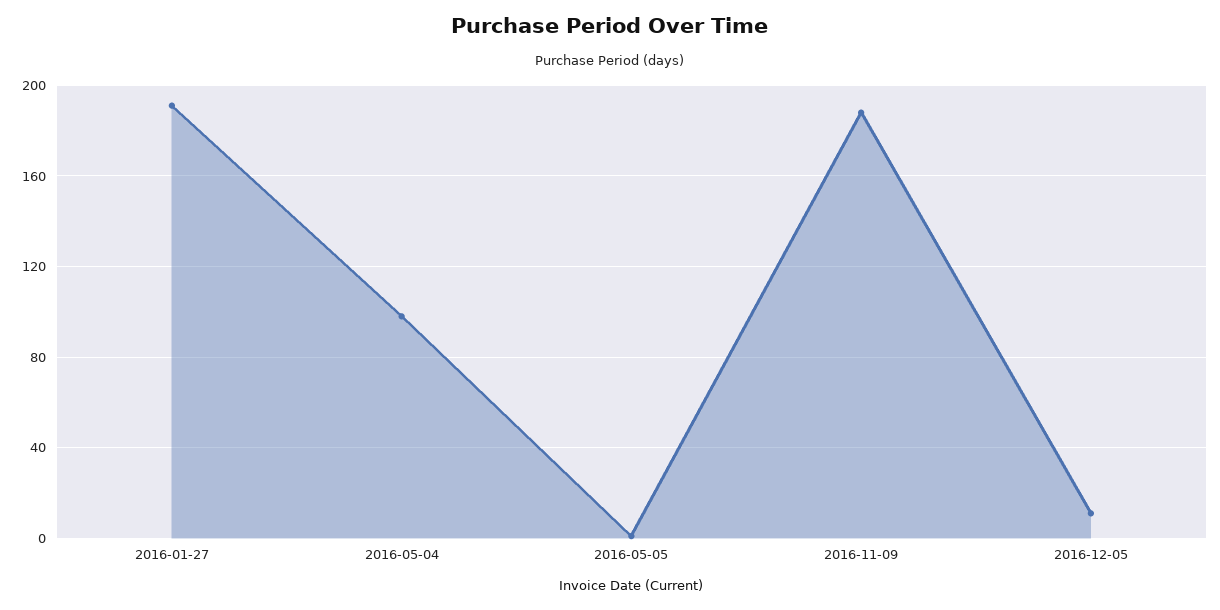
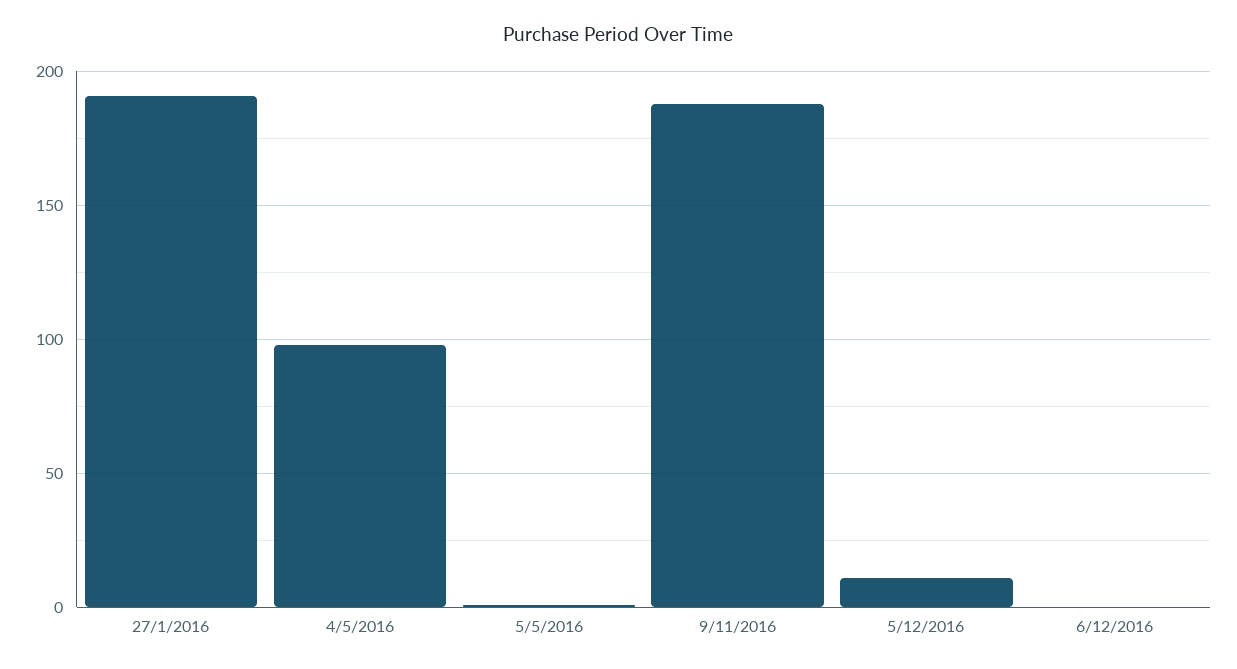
6/12/2016: none -> 0

